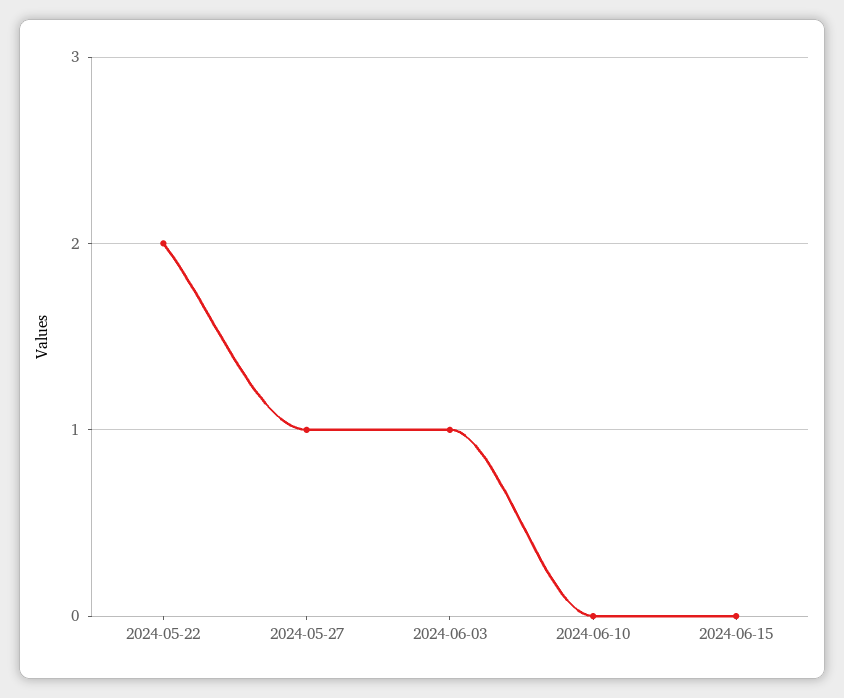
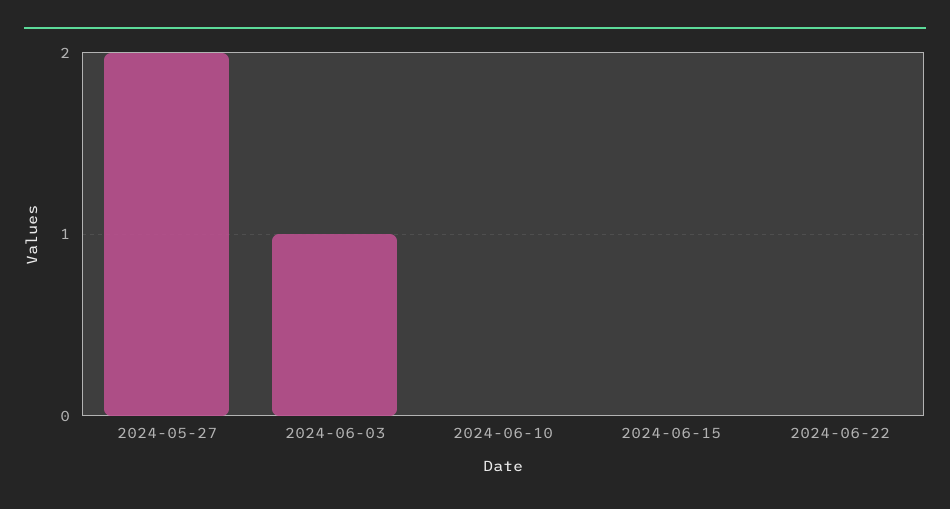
2024-05-22: 2 -> none
2024-05-27: 1 -> 2
2024-06-22: none -> 0

